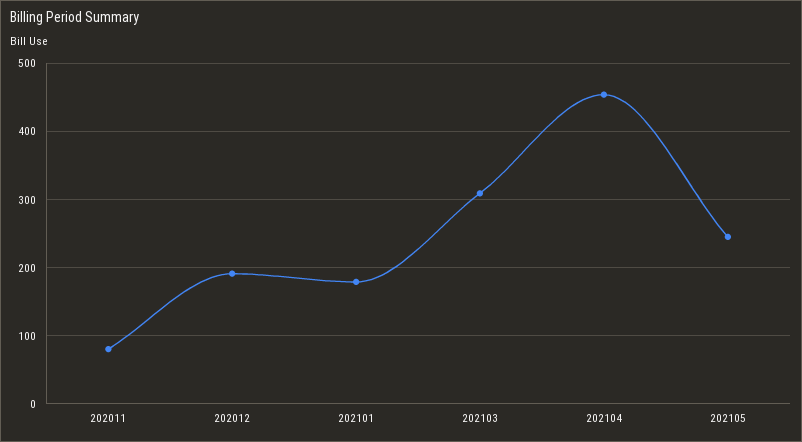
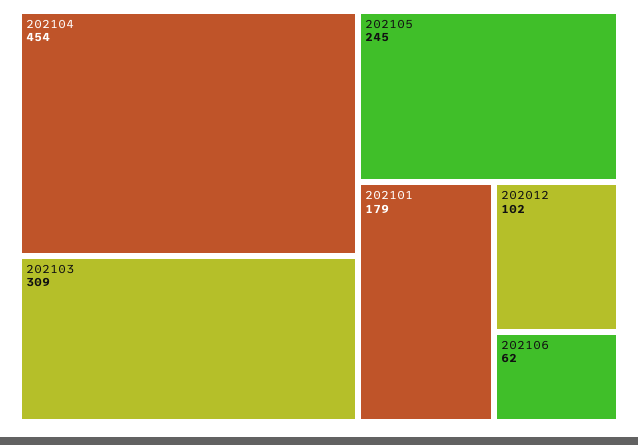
202011: 80 -> none
202012: 190 -> 102
202106: none -> 62

